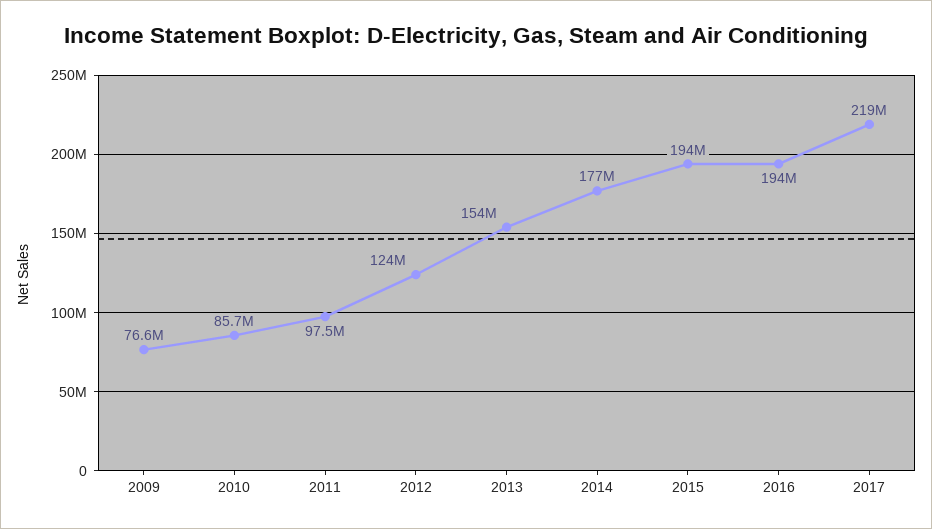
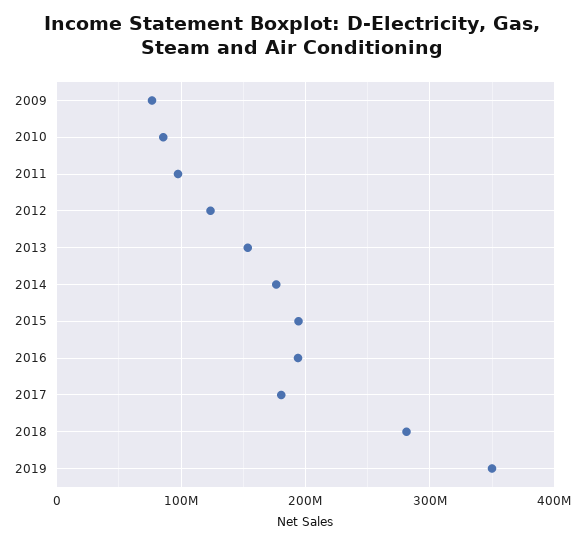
2017: 219000000 -> 180000000
2018: none -> 280000000
2019: none -> 350000000

